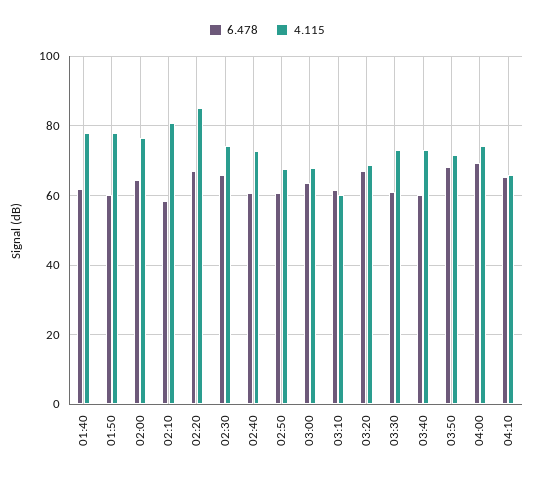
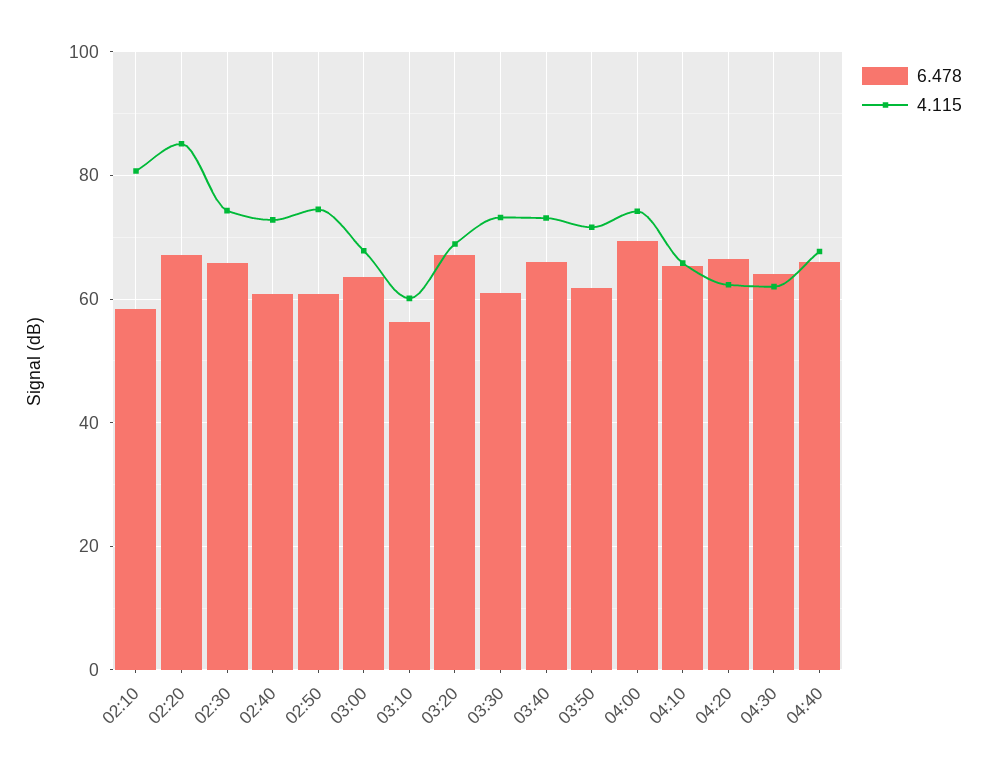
6.478, 01:40: 62 -> none
4.115, 01:40: 78 -> none
6.478, 01:50: 60 -> none
4.115, 01:50: 78 -> none
6.478, 02:00: 64 -> none
4.115, 02:00: 76 -> none
4.115, 02:50: 68 -> 74
6.478, 03:10: 62 -> 56
6.478, 03:40: 60 -> 66
6.478, 03:50: 68 -> 62
6.478, 04:20: none -> 66
4.115, 04:20: none -> 62
6.478, 04:30: none -> 64
4.115, 04:30: none -> 62
6.478, 04:40: none -> 66
4.115, 04:40: none -> 68

